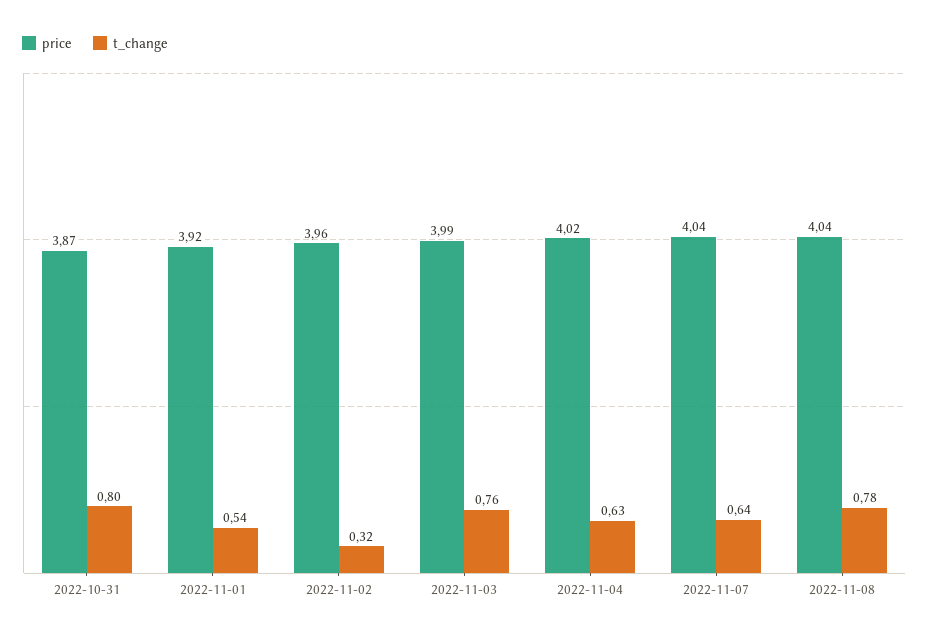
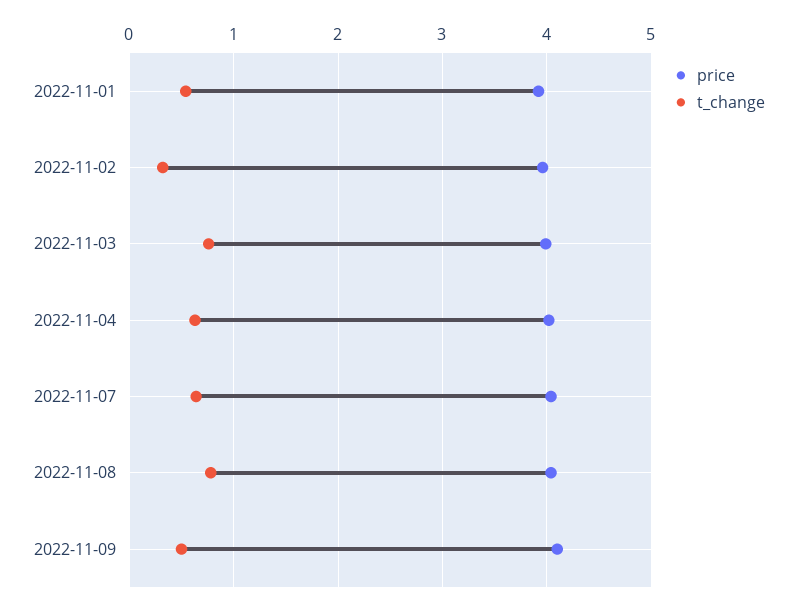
price, 2022-10-31: 3.87 -> none
t_change, 2022-10-31: 0.8 -> none
price, 2022-11-09: none -> 4.1
t_change, 2022-11-09: none -> 0.5

